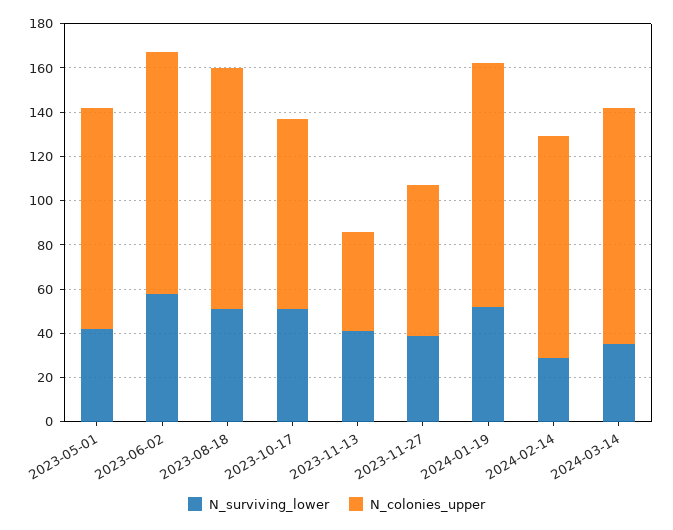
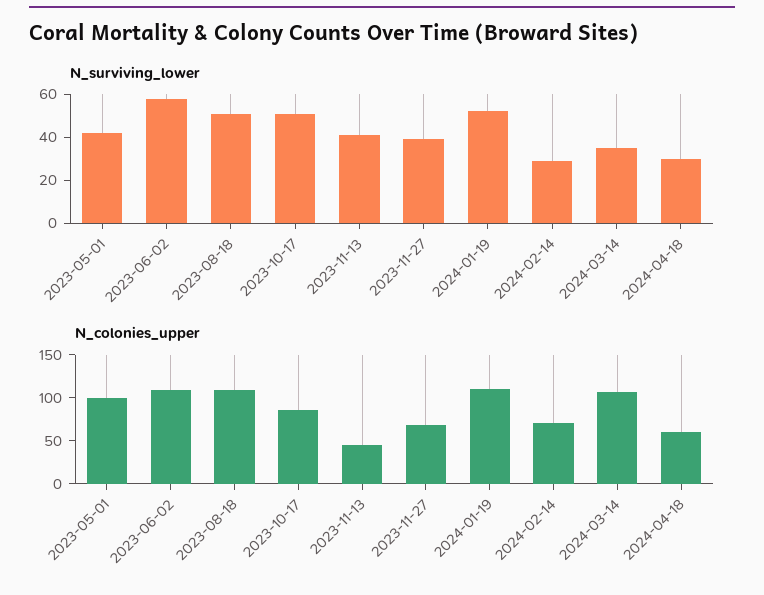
N_colonies_upper, 2024-02-14: 100 -> 70
N_surviving_lower, 2024-04-18: none -> 30
N_colonies_upper, 2024-04-18: none -> 60

